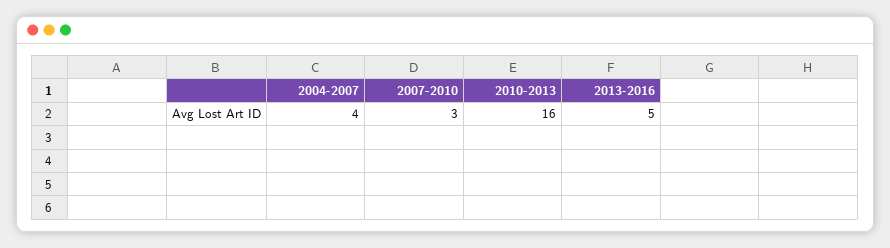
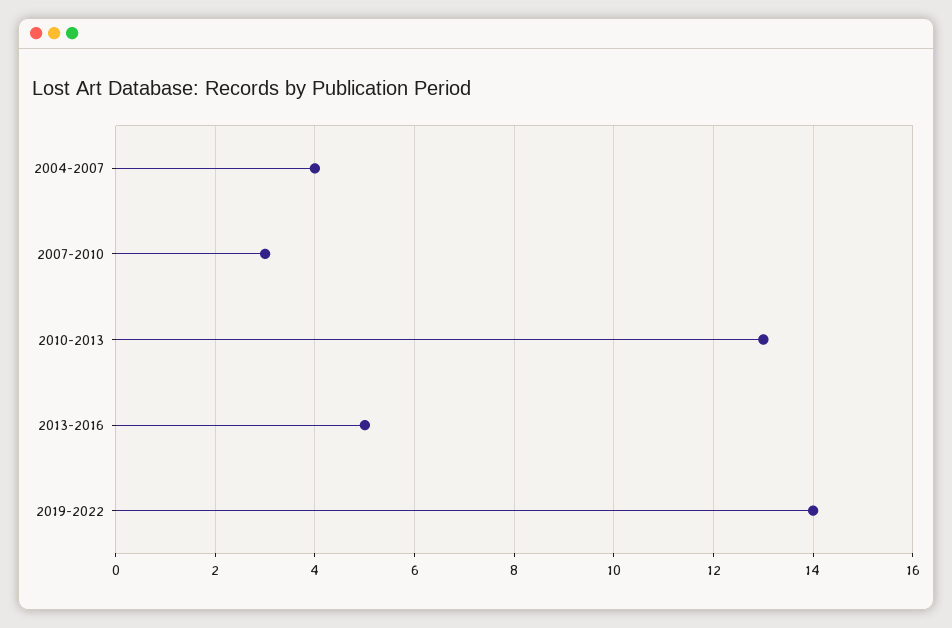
2010-2013: 16 -> 13
2019-2022: none -> 14

